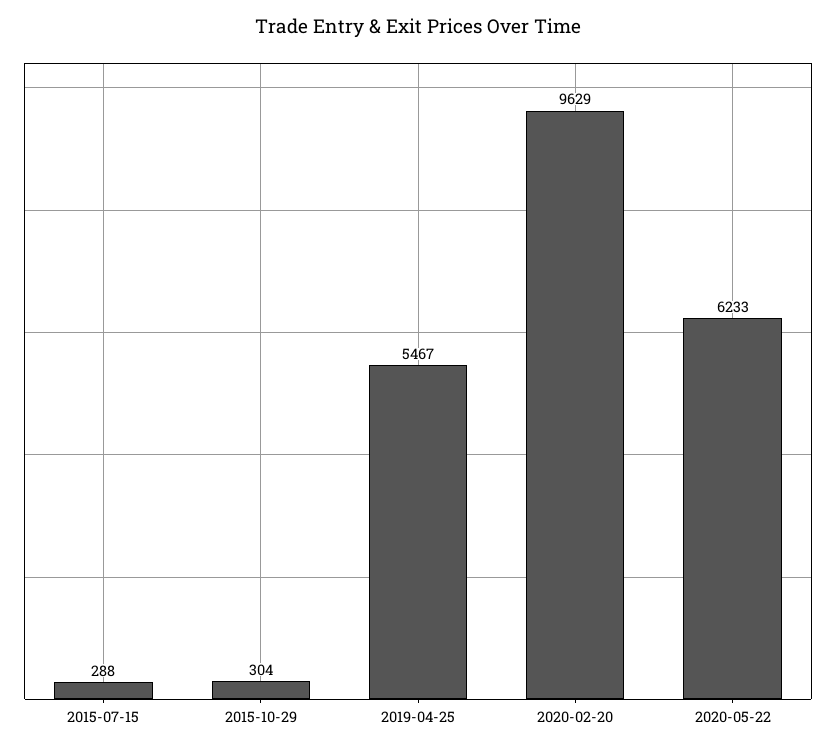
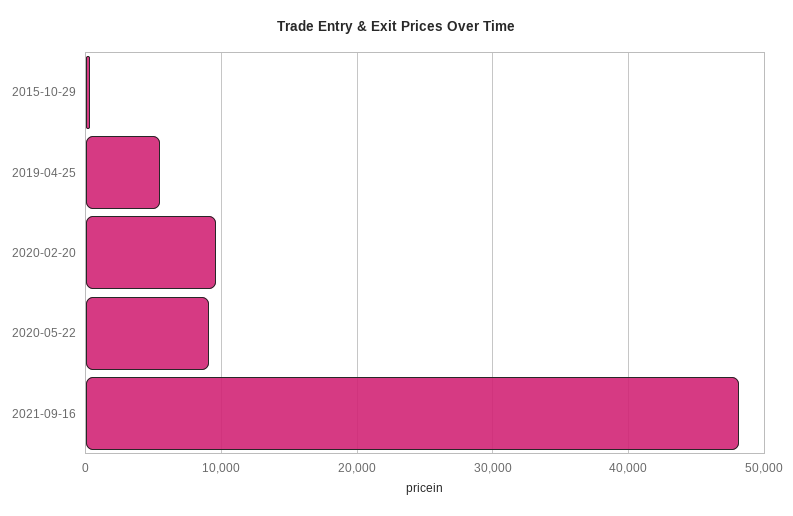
2015-07-15: 288 -> none
2020-05-22: 6233 -> 9000
2021-09-16: none -> 48000

